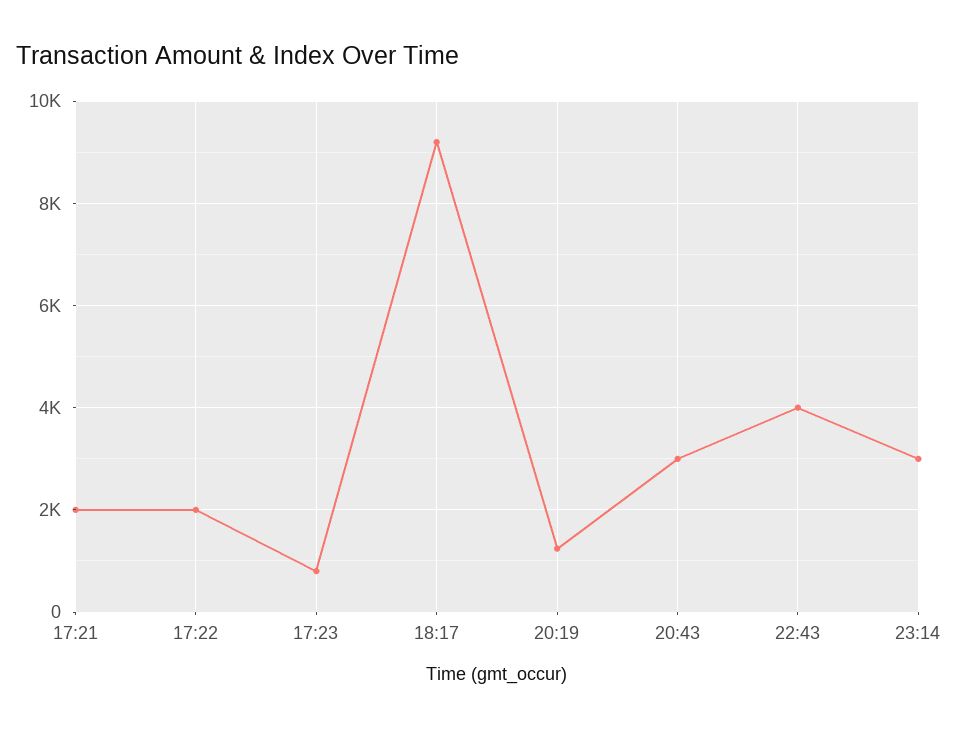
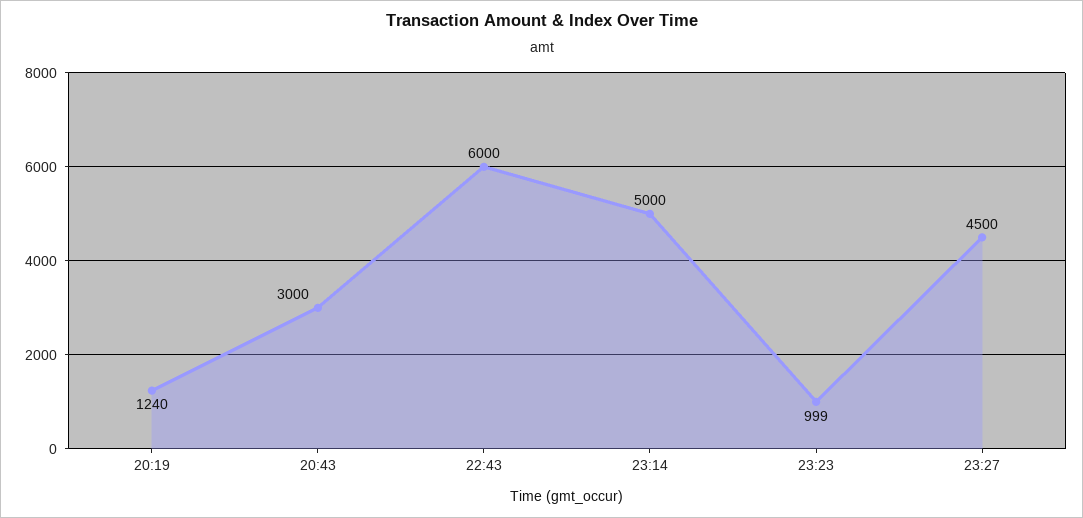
17:21: 2000 -> none
17:22: 2000 -> none
17:23: 800 -> none
18:17: 9200 -> none
22:43: 4000 -> 6000
23:14: 3000 -> 5000
23:23: none -> 999
23:27: none -> 4500

